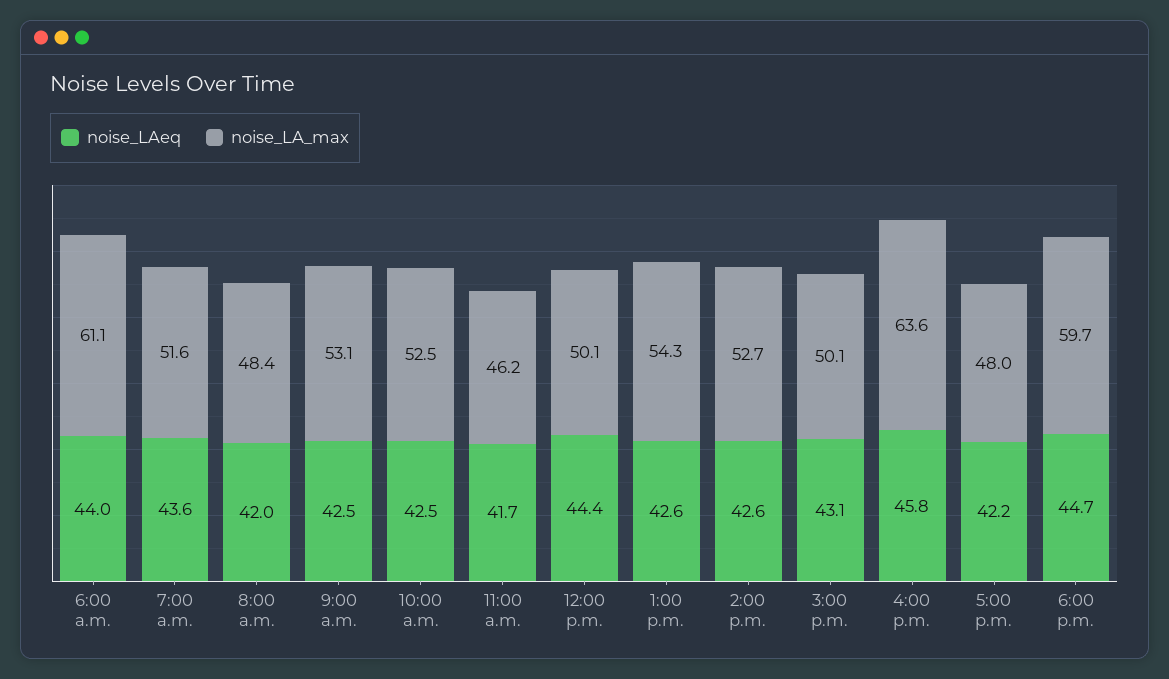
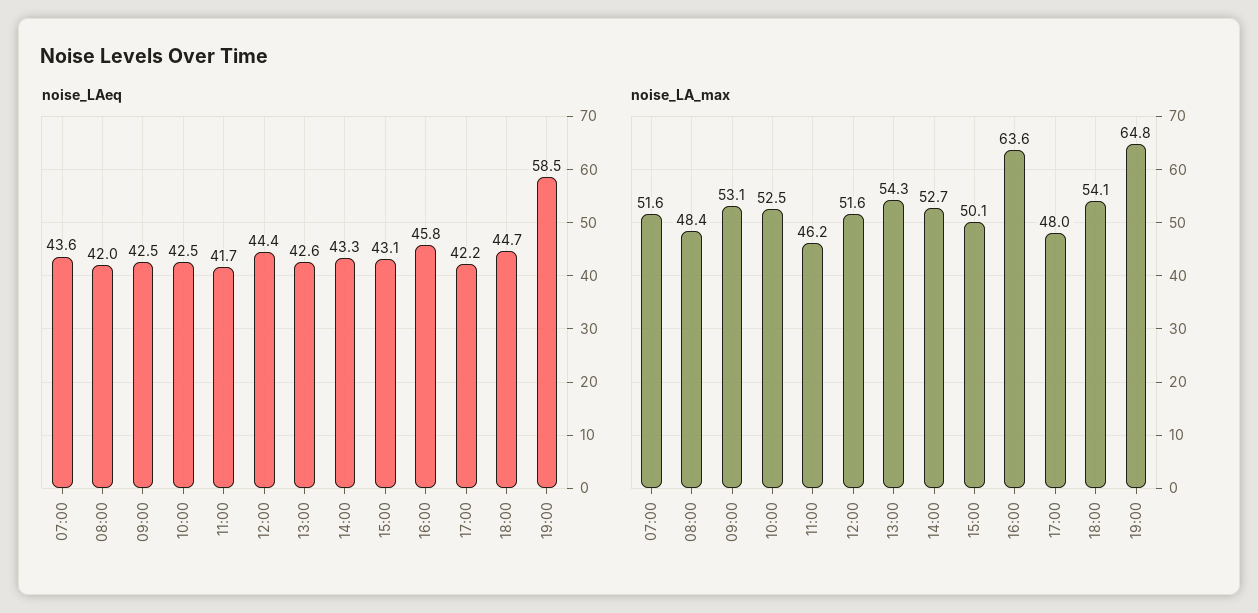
noise_LAeq, 6:00 a.m.: 44 -> none
noise_LA_max, 6:00 a.m.: 61.1 -> none
noise_LA_max, 12:00 p.m.: 50.1 -> 51.6
noise_LAeq, 2:00 p.m.: 42.6 -> 43.3
noise_LA_max, 6:00 p.m.: 59.7 -> 54.1
noise_LAeq, 19:00: none -> 58.5
noise_LA_max, 19:00: none -> 64.8

